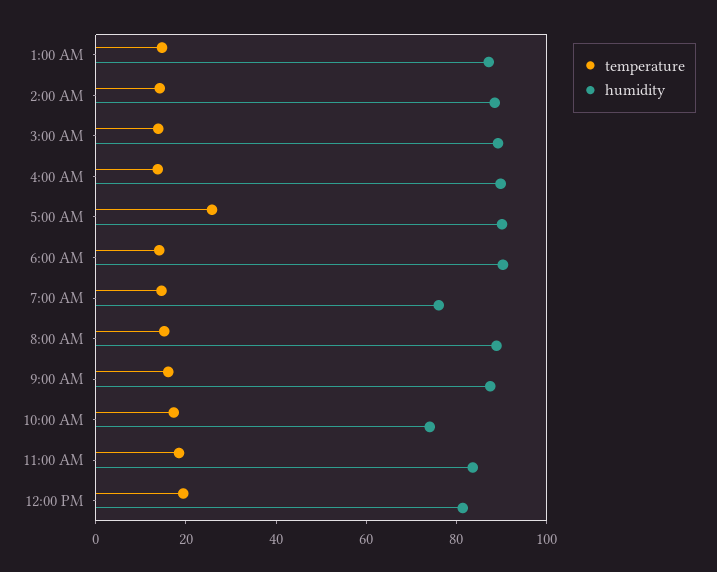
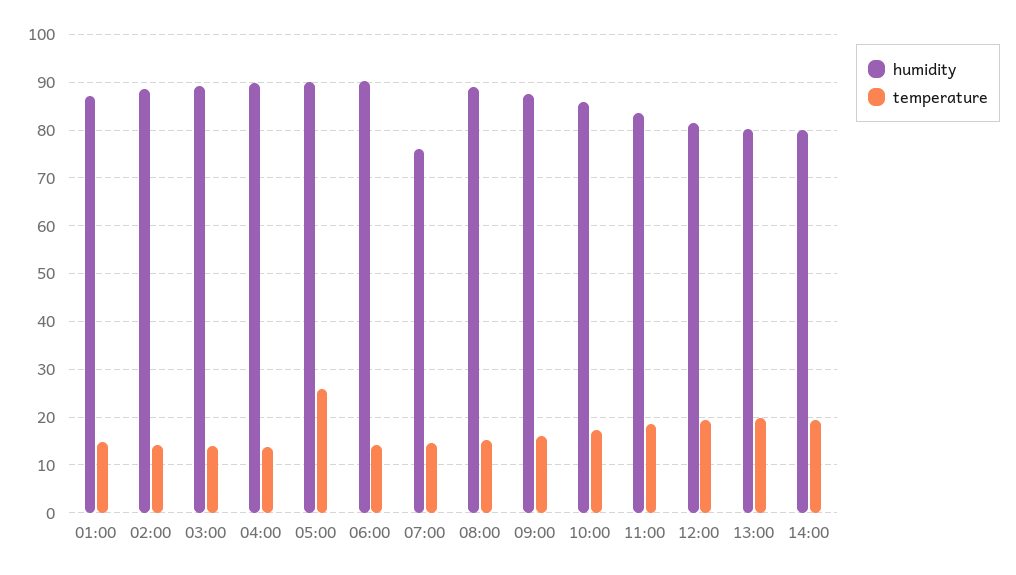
humidity, 10:00 AM: 75 -> 86
humidity, 13:00: none -> 80
temperature, 13:00: none -> 20
humidity, 14:00: none -> 80
temperature, 14:00: none -> 20

